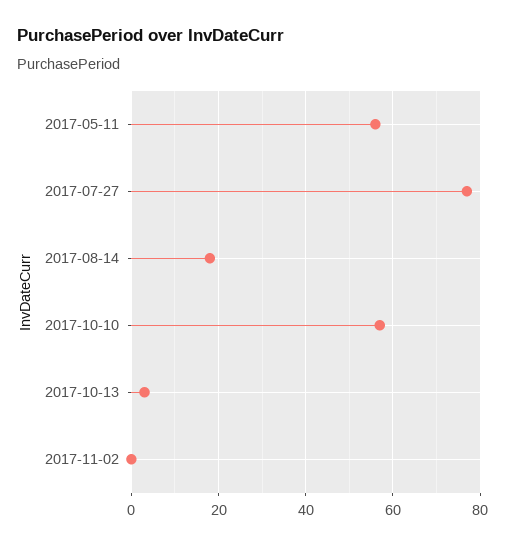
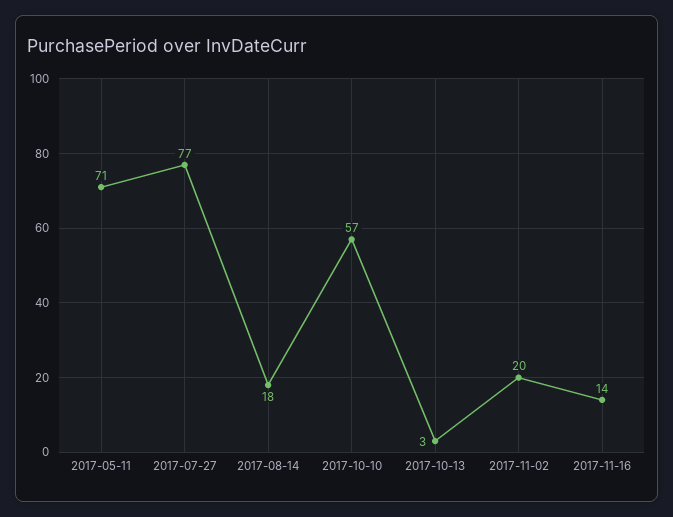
2017-05-11: 55 -> 71
2017-11-02: 0 -> 20
2017-11-16: none -> 14

